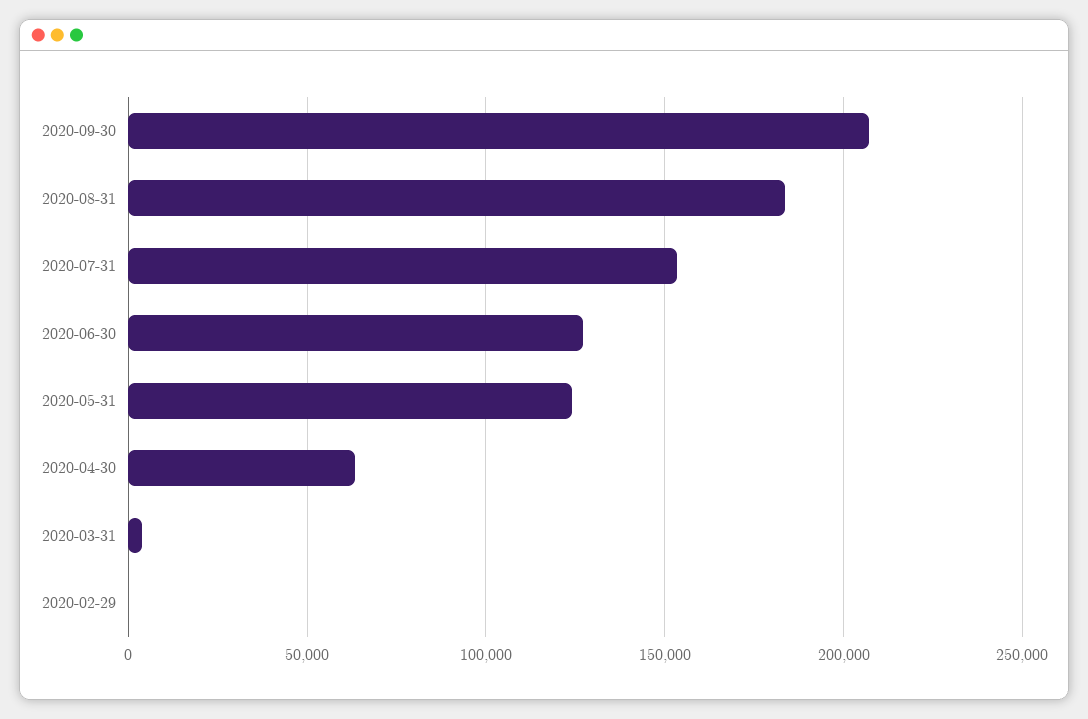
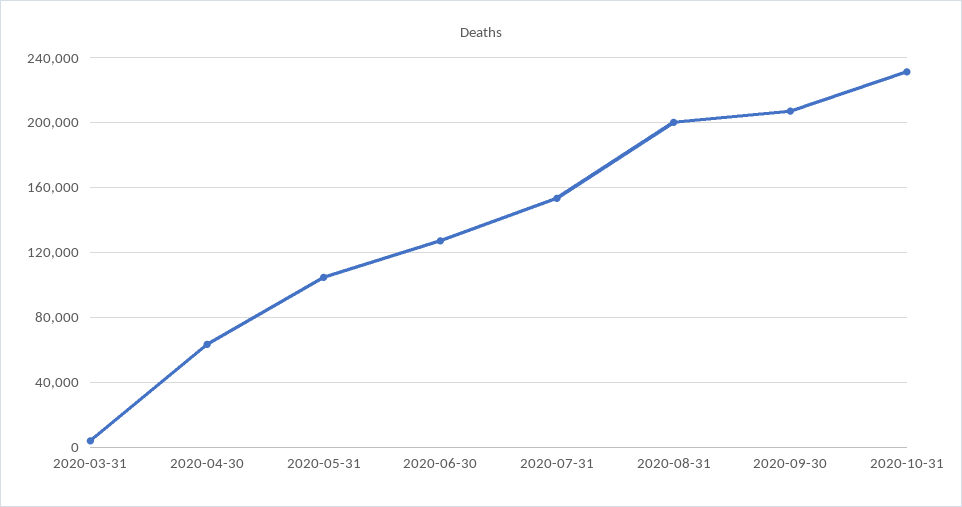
2020-08-31: 185000 -> 200000
2020-05-31: 125000 -> 105000
2020-02-29: 0 -> none
2020-10-31: none -> 230000

